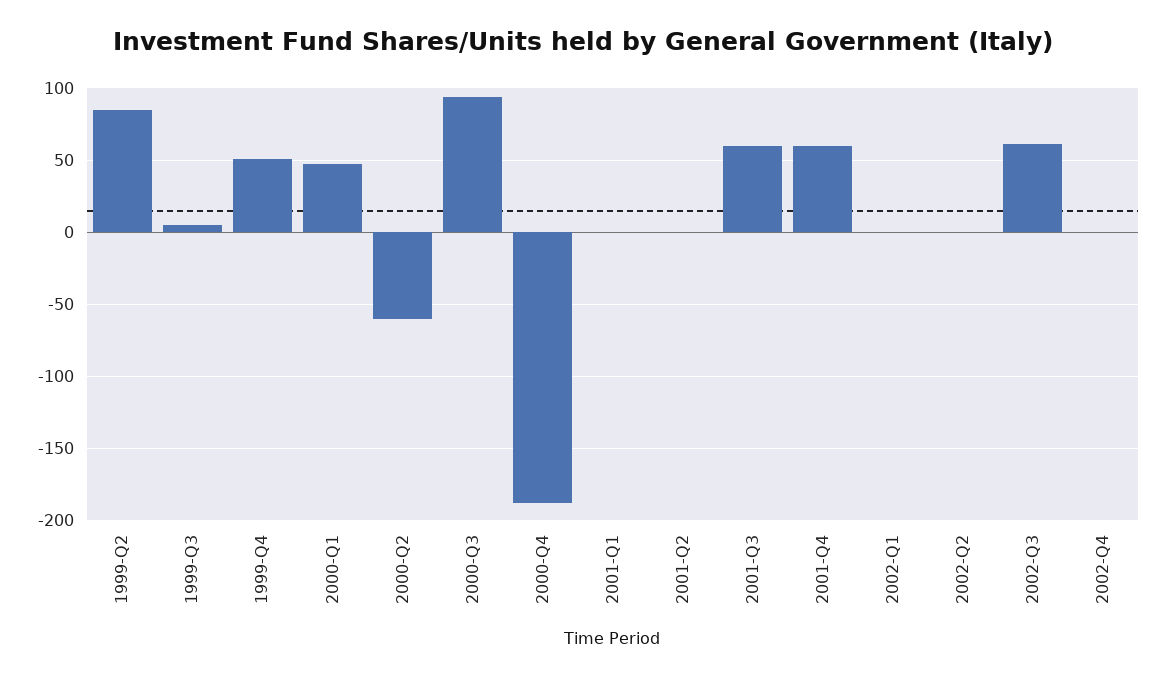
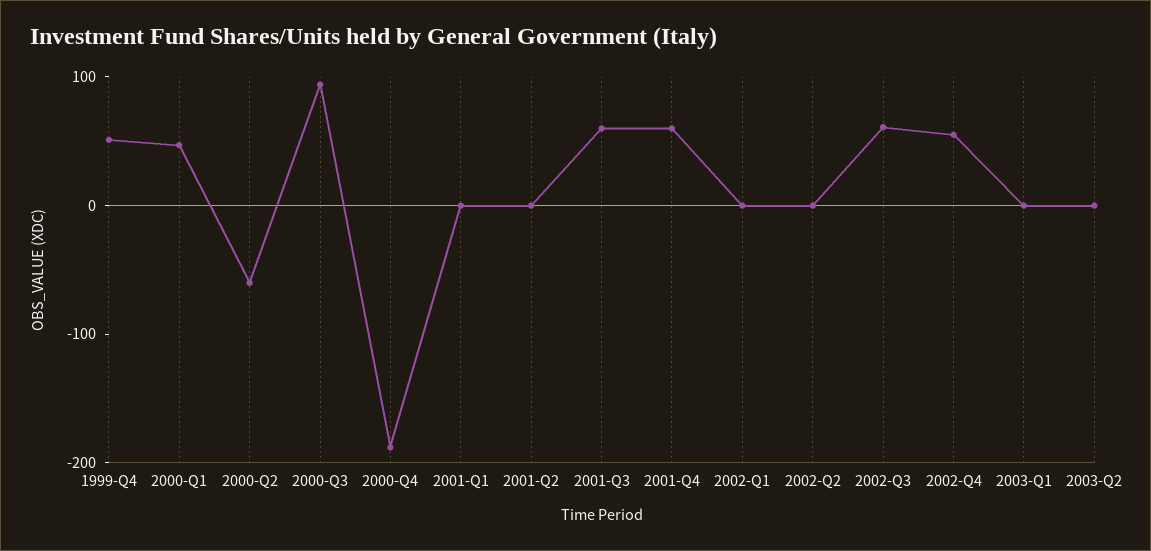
1999-Q2: 85 -> none
1999-Q3: 5 -> none
2002-Q4: 0 -> 60
2003-Q1: none -> 0
2003-Q2: none -> 0

